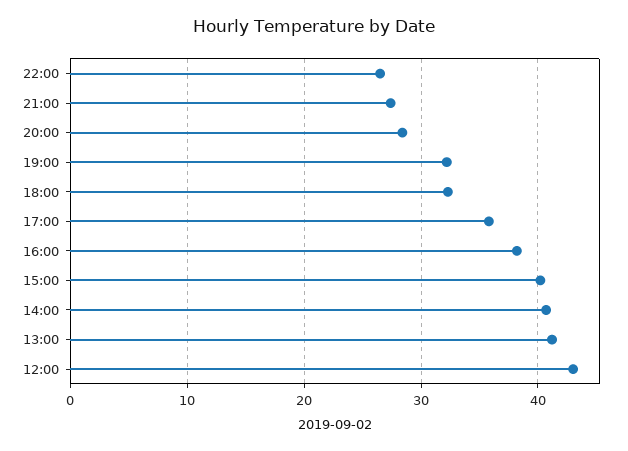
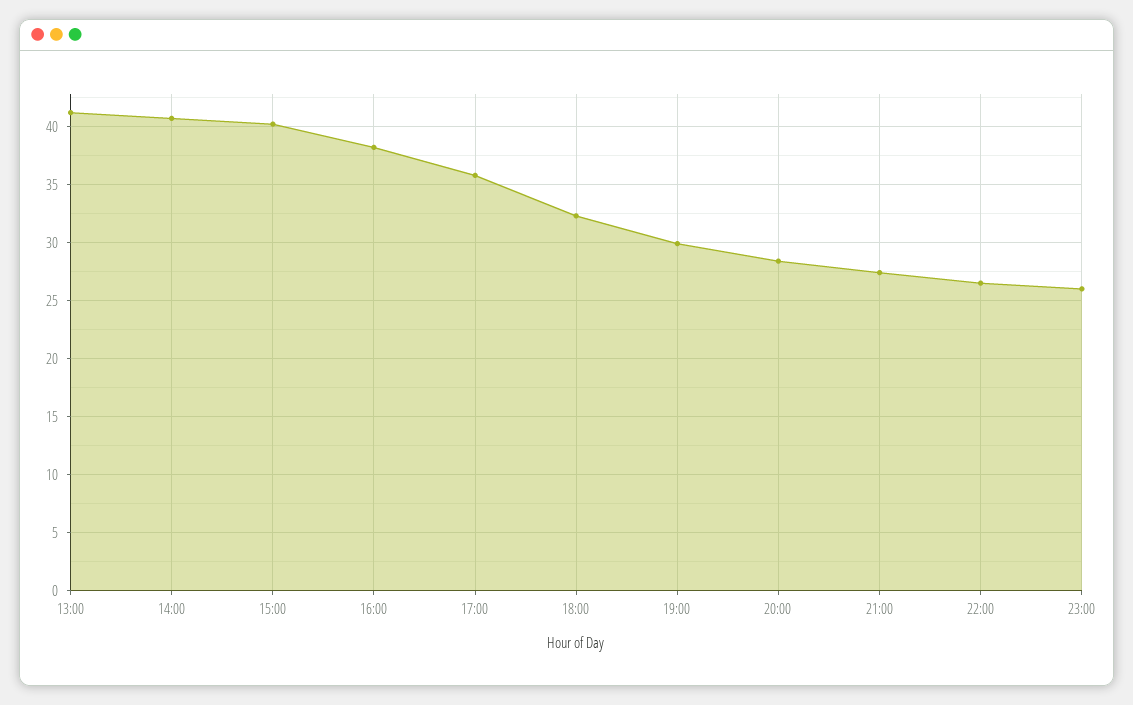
19:00: 32 -> 30
12:00: 43 -> none
23:00: none -> 26

